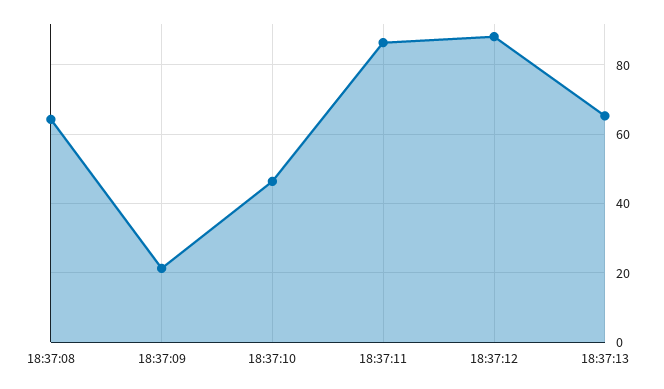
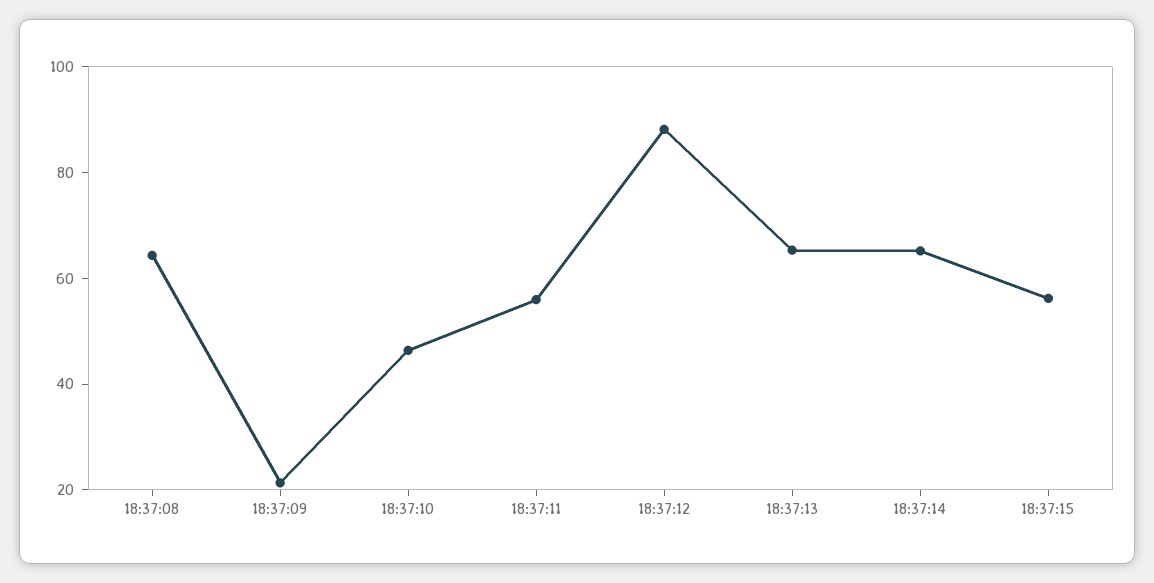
18:37:11: 86 -> 55
18:37:14: none -> 65
18:37:15: none -> 55

